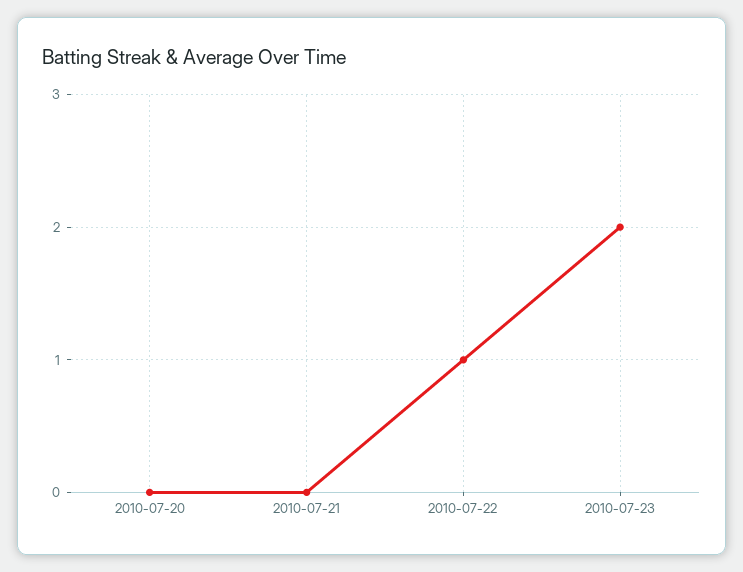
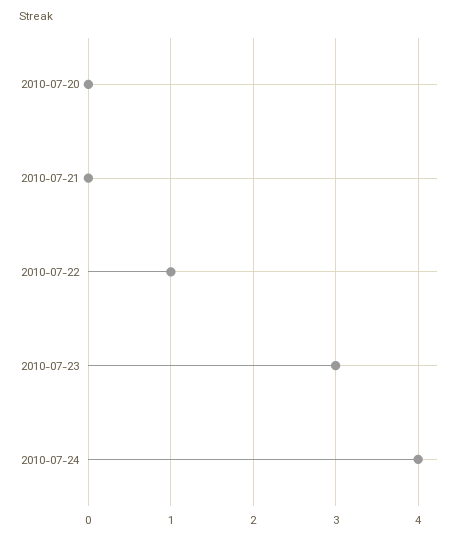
2010-07-23: 2 -> 3
2010-07-24: none -> 4

